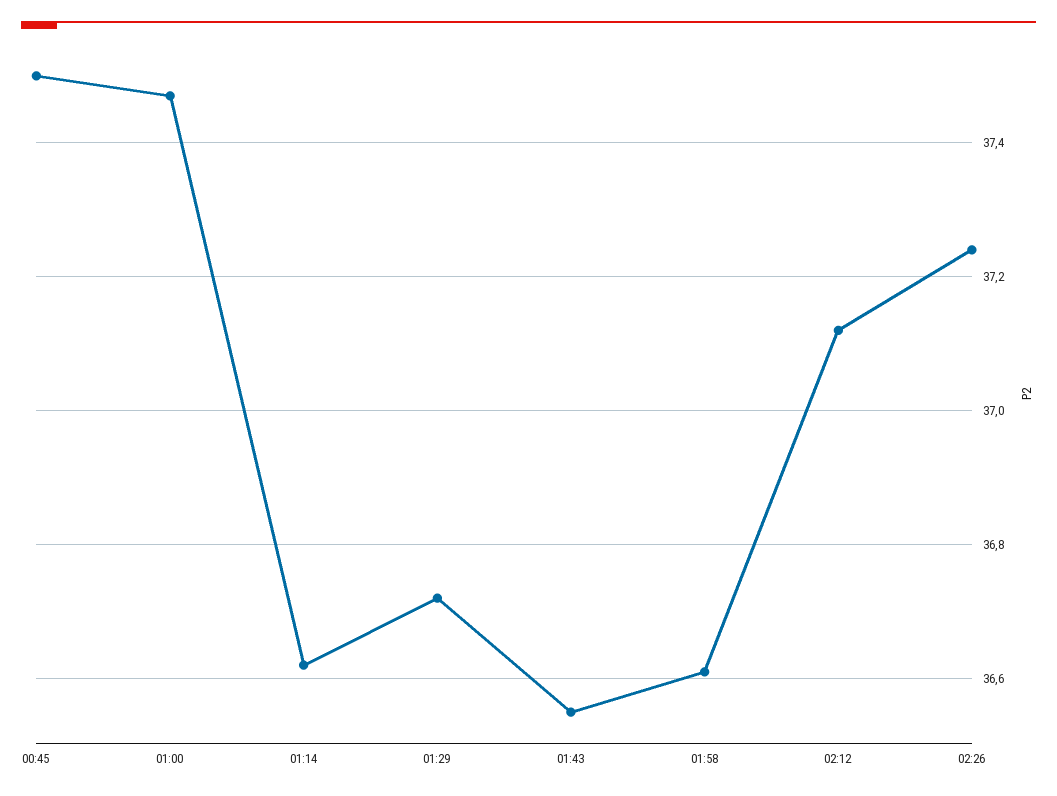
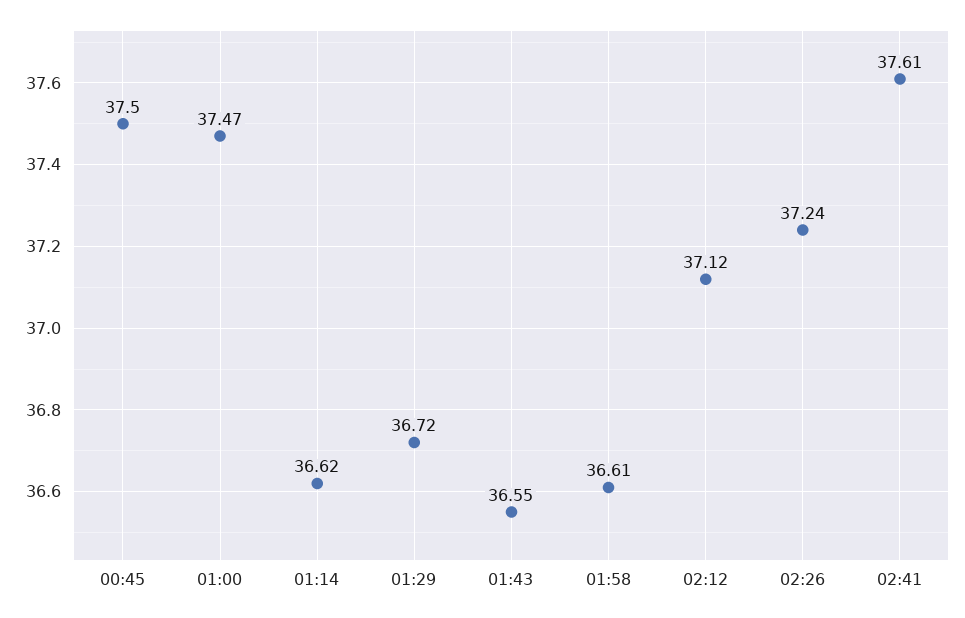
02:41: none -> 37.61

